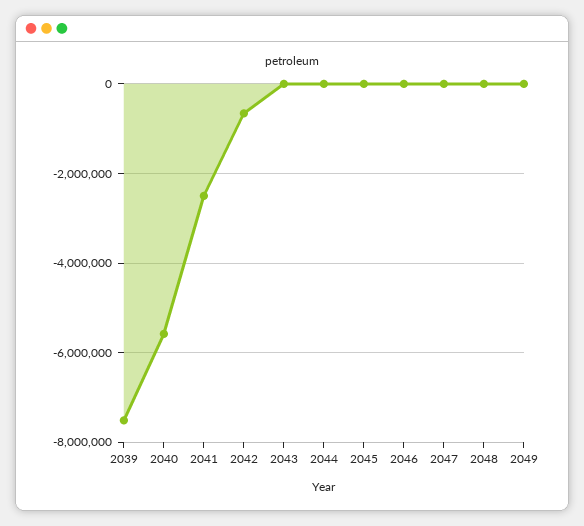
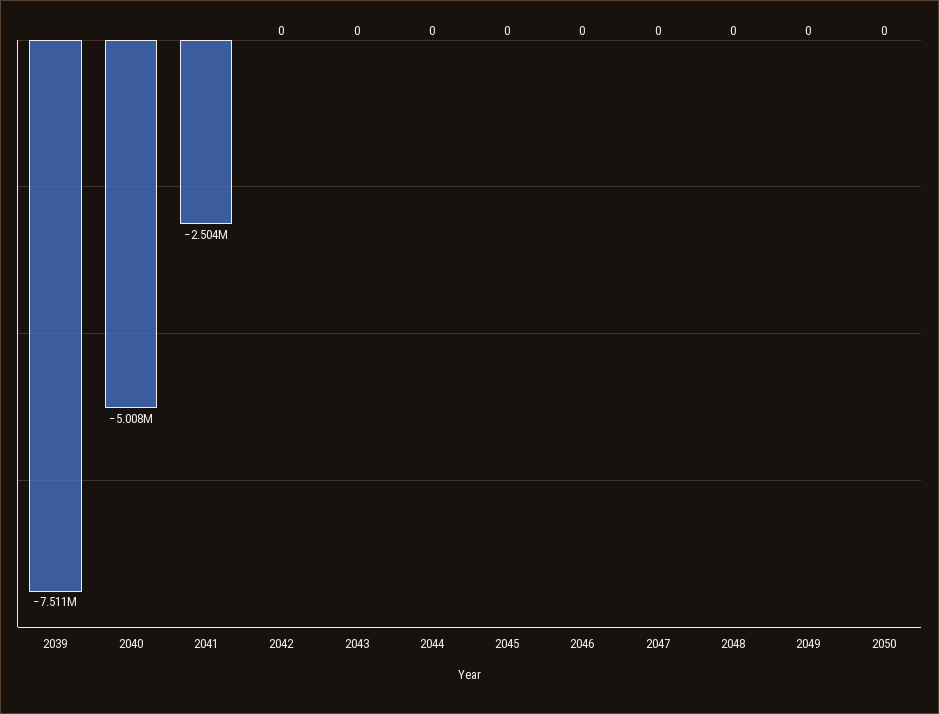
2040: -5600000 -> -5008000
2042: -600000 -> 0
2050: none -> 0

